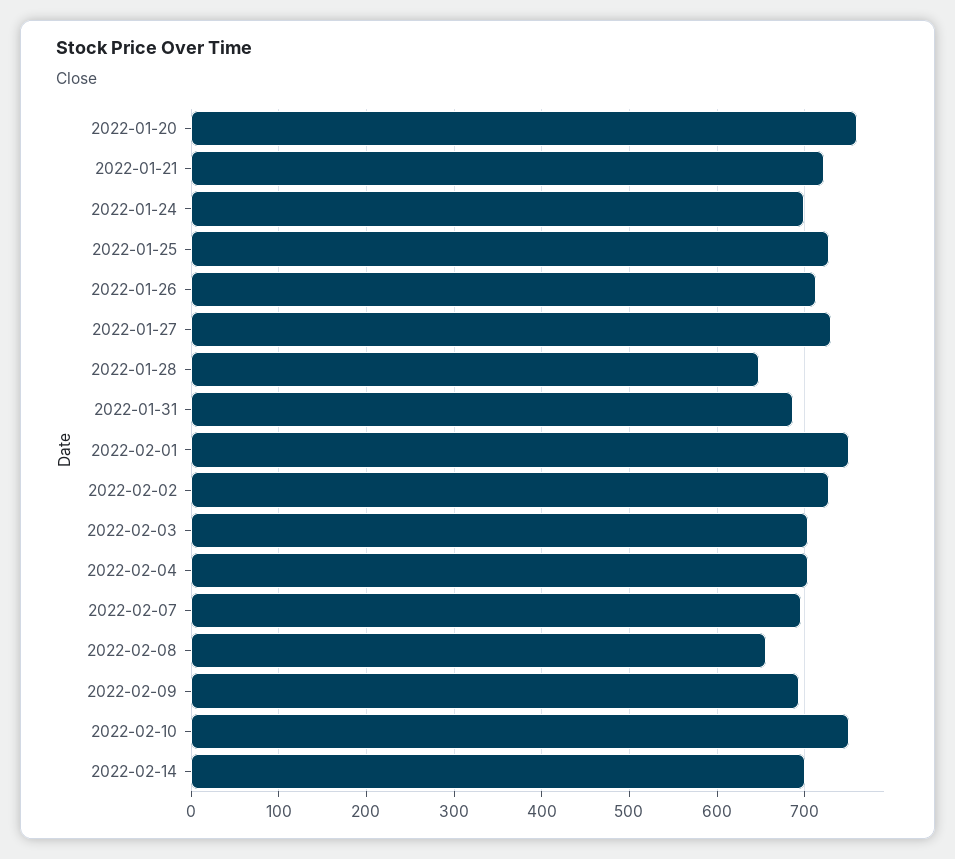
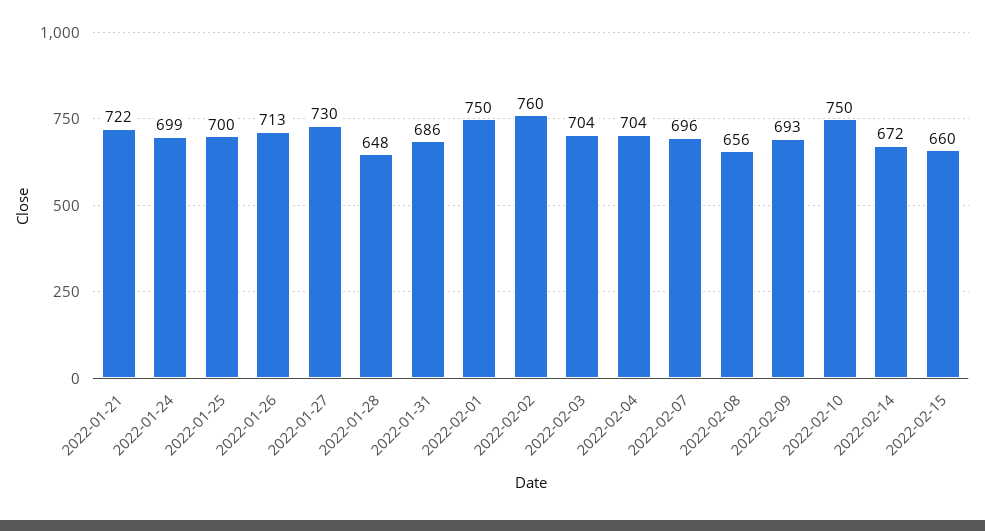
2022-01-20: 760 -> none
2022-01-25: 730 -> 700
2022-02-02: 730 -> 760
2022-02-14: 700 -> 672
2022-02-15: none -> 660

